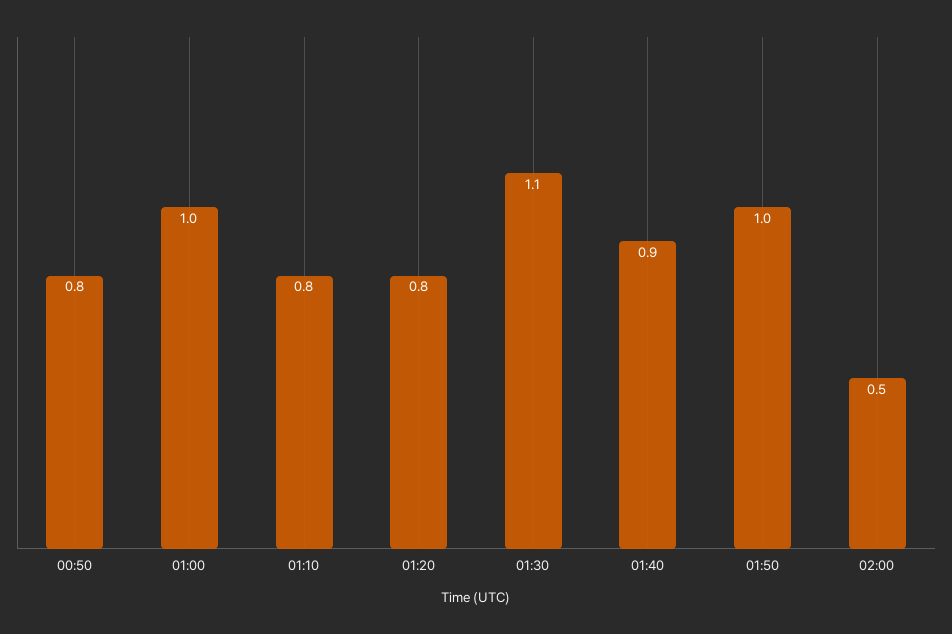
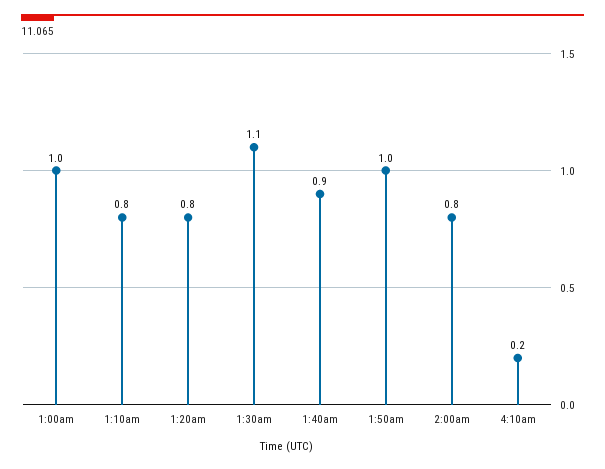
00:50: 0.8 -> none
02:00: 0.5 -> 0.8
4:10am: none -> 0.2

